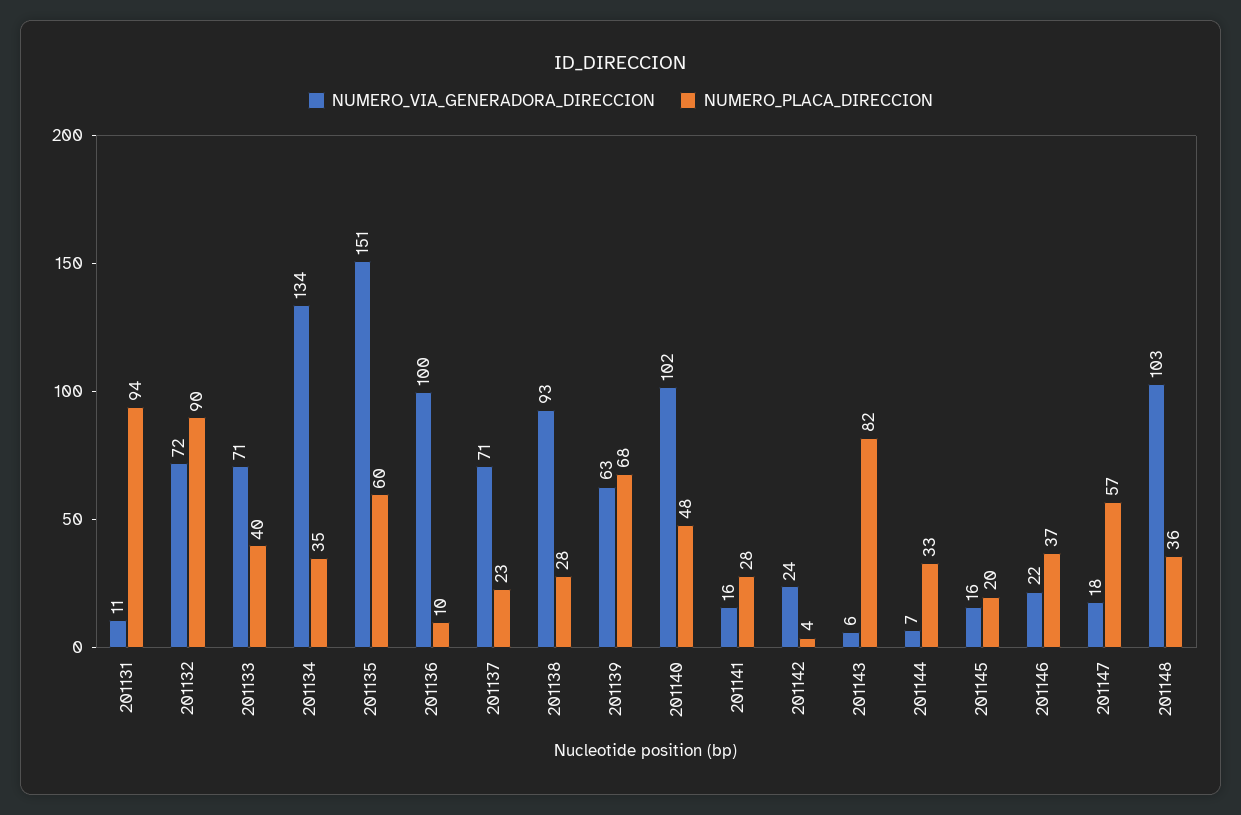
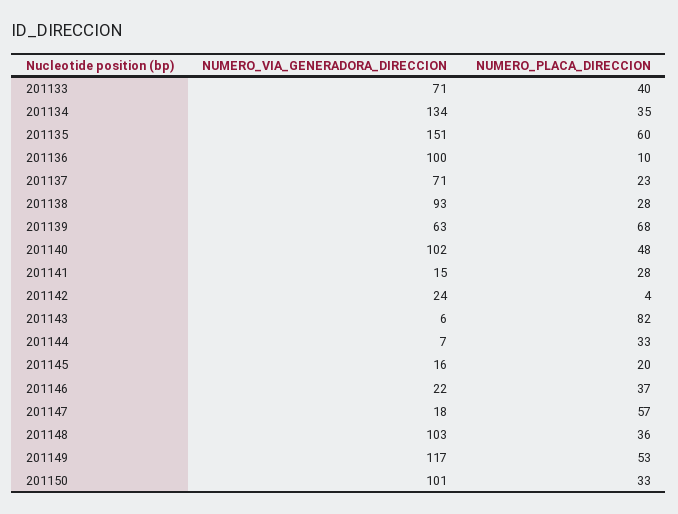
NUMERO_VIA_GENERADORA_DIRECCION, 201131: 11 -> none
NUMERO_PLACA_DIRECCION, 201131: 94 -> none
NUMERO_VIA_GENERADORA_DIRECCION, 201132: 72 -> none
NUMERO_PLACA_DIRECCION, 201132: 90 -> none
NUMERO_VIA_GENERADORA_DIRECCION, 201141: 16 -> 15
NUMERO_VIA_GENERADORA_DIRECCION, 201149: none -> 117
NUMERO_PLACA_DIRECCION, 201149: none -> 53
NUMERO_VIA_GENERADORA_DIRECCION, 201150: none -> 101
NUMERO_PLACA_DIRECCION, 201150: none -> 33

